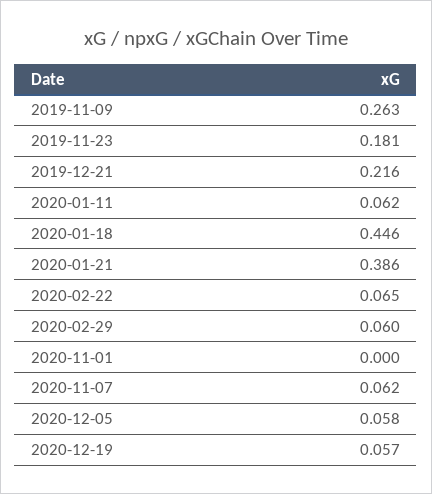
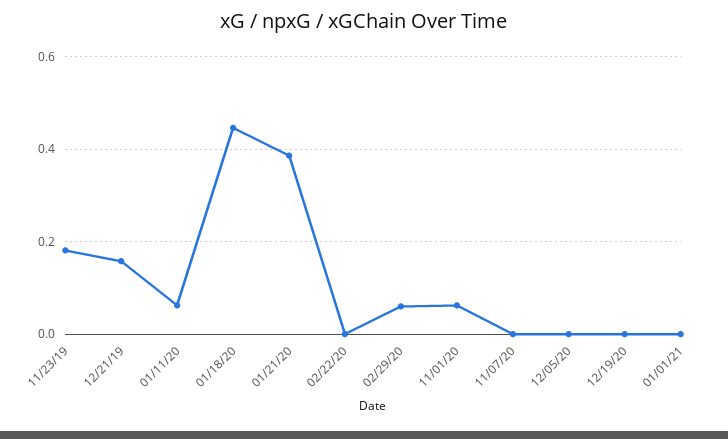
2019-11-09: 0.263 -> none
2019-12-21: 0.216 -> 0.16
2020-02-22: 0.065 -> 0
2020-11-01: 0 -> 0.06
2020-11-07: 0.062 -> 0
2020-12-05: 0.058 -> 0
2020-12-19: 0.057 -> 0
01/01/21: none -> 0

